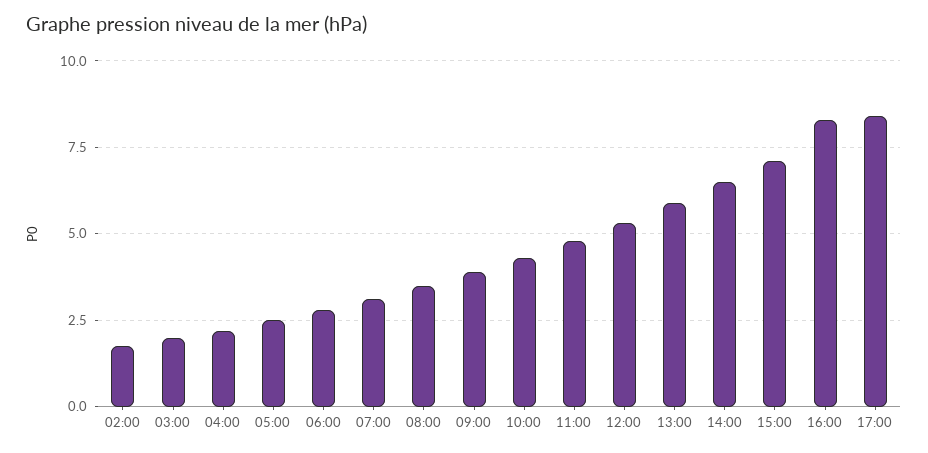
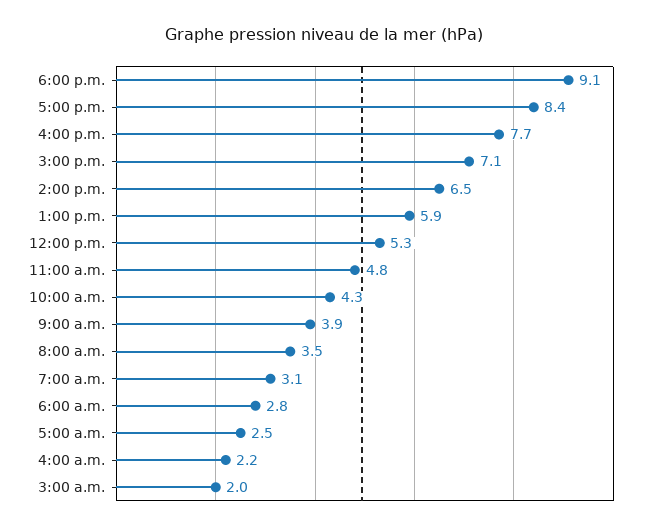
02:00: 1.75 -> none
16:00: 8.25 -> 7.7
6:00 p.m.: none -> 9.1

